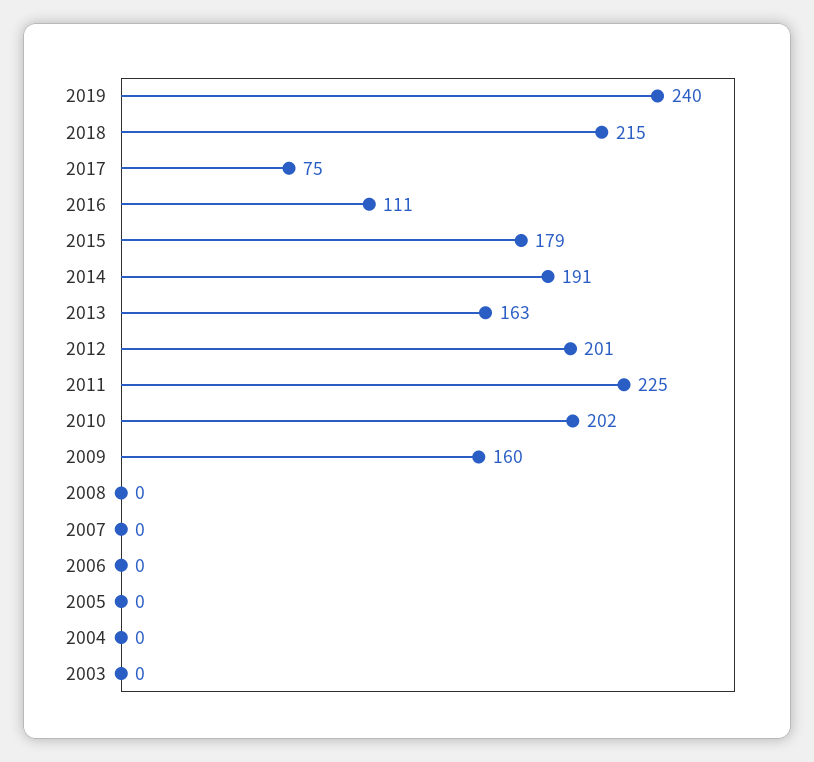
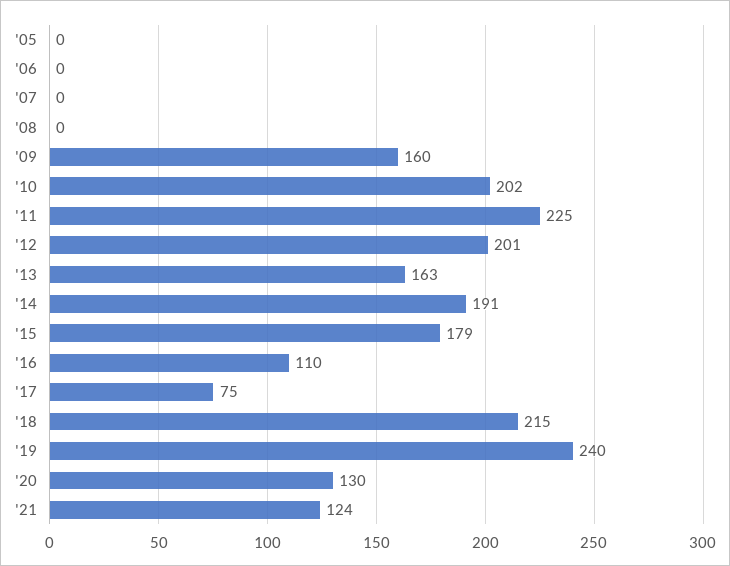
2016: 111 -> 110
2004: 0 -> none
2003: 0 -> none
'20: none -> 130
'21: none -> 124

